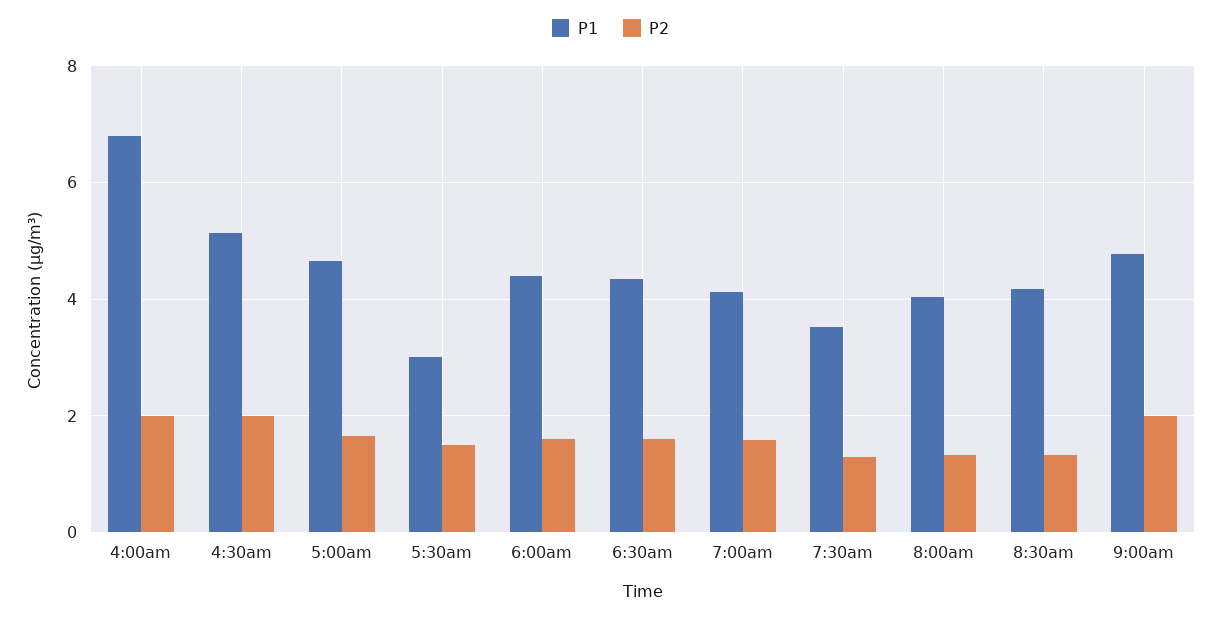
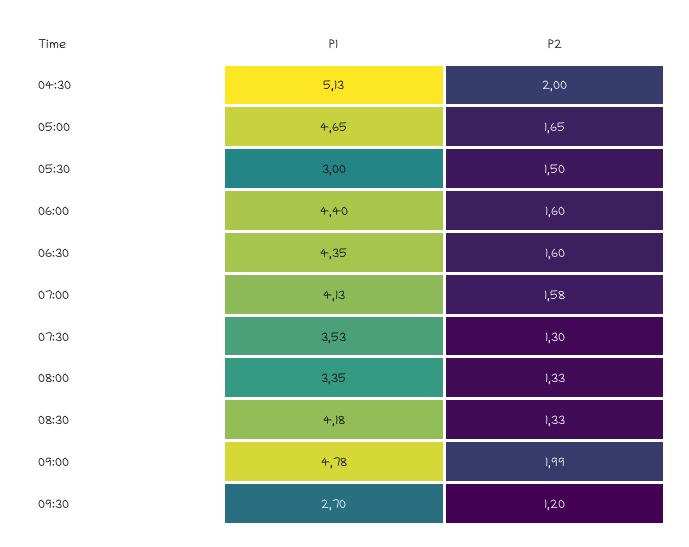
P1, 4:00am: 6.8 -> none
P2, 4:00am: 2 -> none
P1, 8:00am: 4 -> 3.35
P1, 09:30: none -> 2.7
P2, 09:30: none -> 1.2

